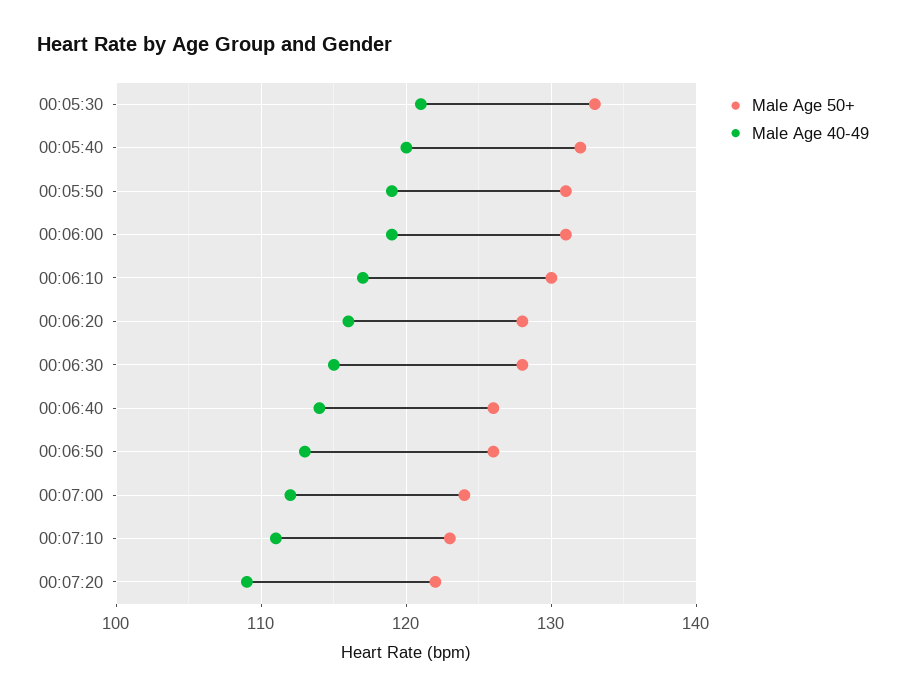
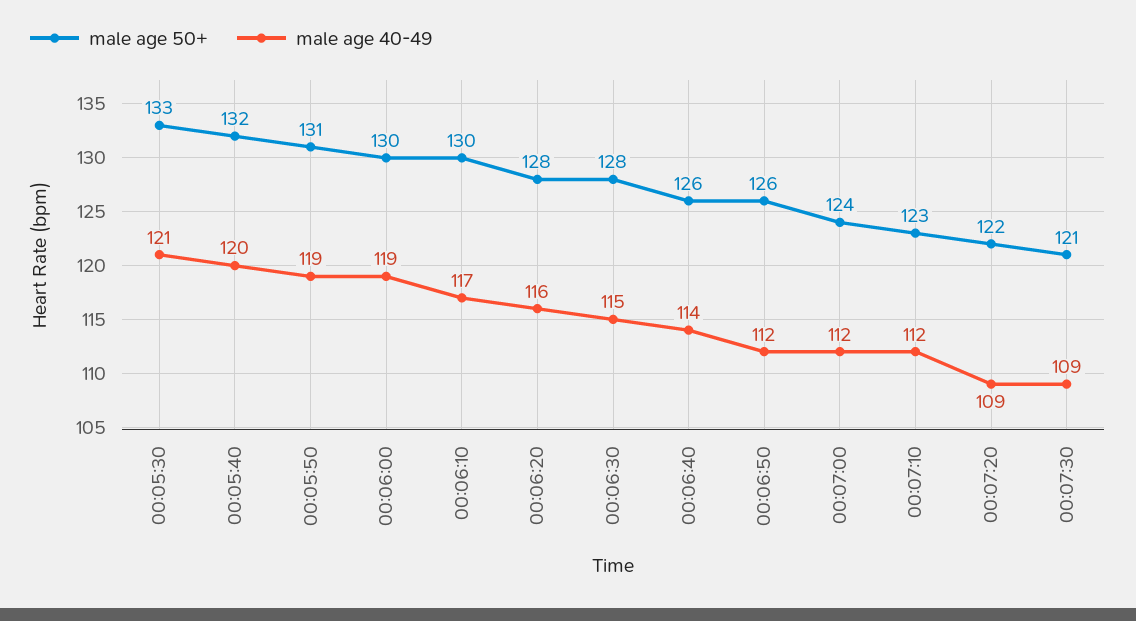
Male Age 50+, 00:06:00: 131 -> 130
Male Age 40-49, 00:06:50: 113 -> 112
Male Age 40-49, 00:07:10: 111 -> 112
Male Age 50+, 00:07:30: none -> 121
Male Age 40-49, 00:07:30: none -> 109

